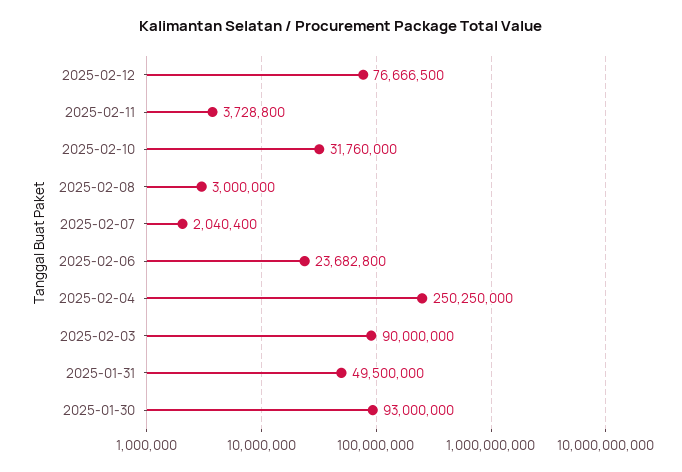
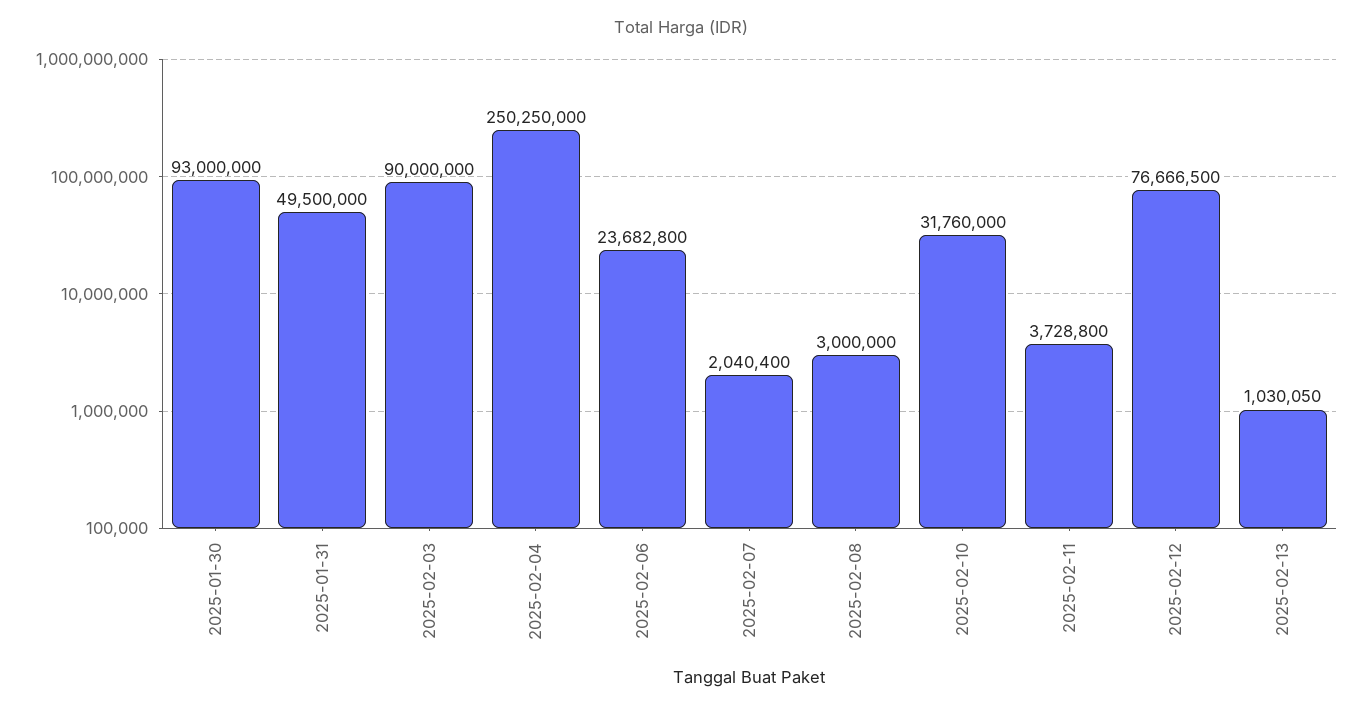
2025-02-13: none -> 1030050

